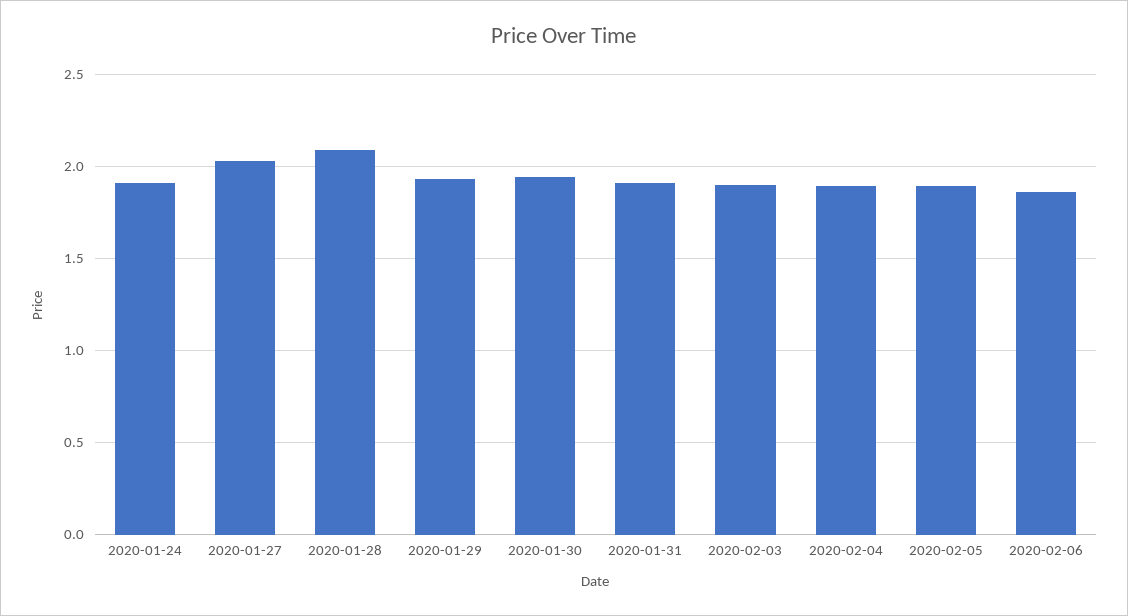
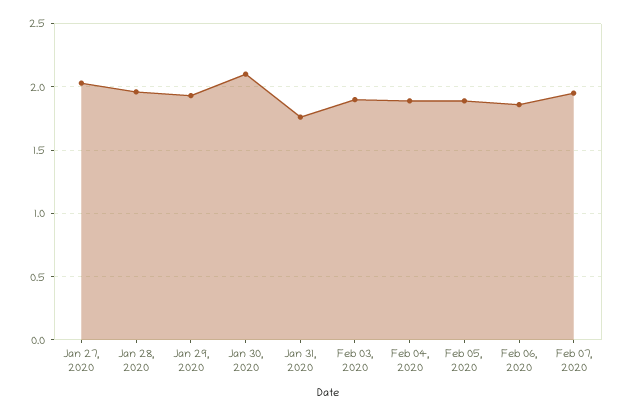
2020-01-24: 1.9 -> none
2020-01-28: 2.1 -> 1.95
2020-01-30: 1.95 -> 2.1
2020-01-31: 1.9 -> 1.75
Feb 07, 2020: none -> 1.95

